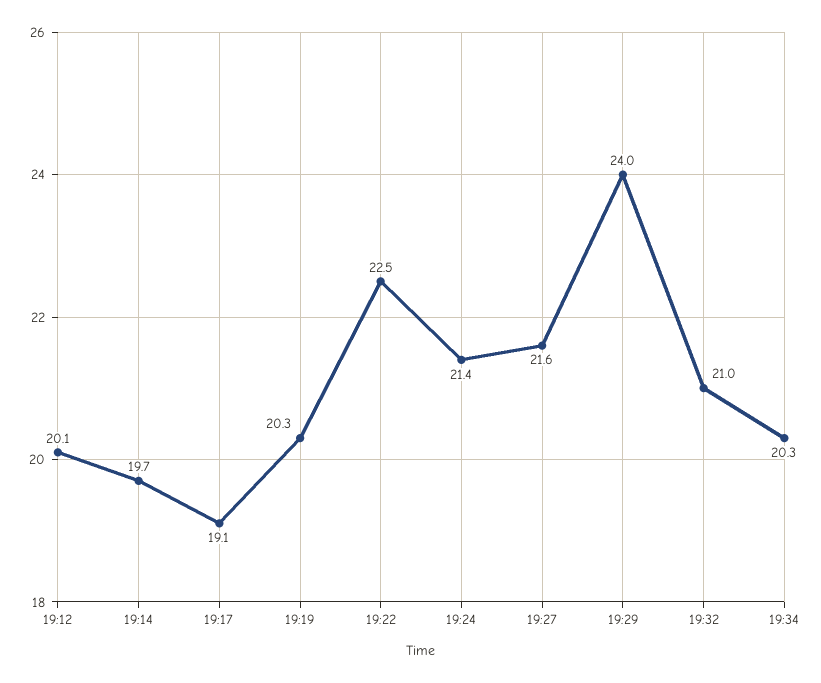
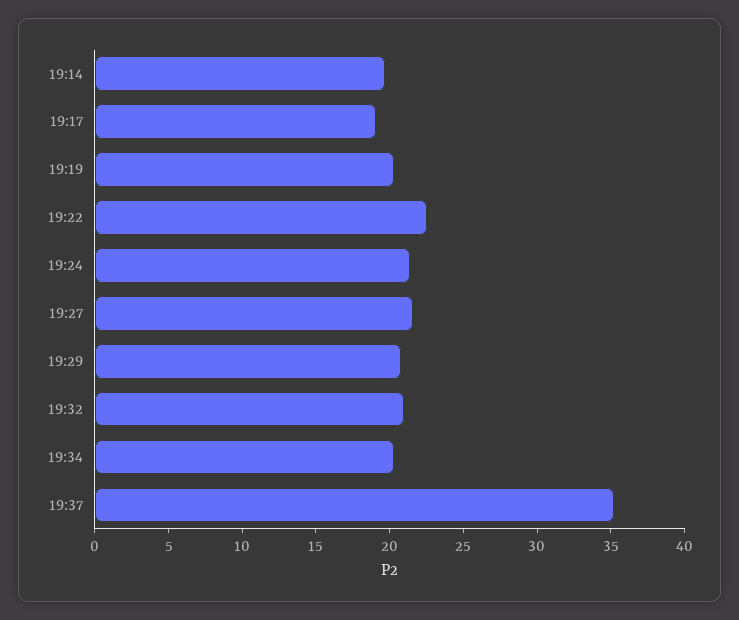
19:12: 20.1 -> none
19:29: 24 -> 21
19:37: none -> 35

